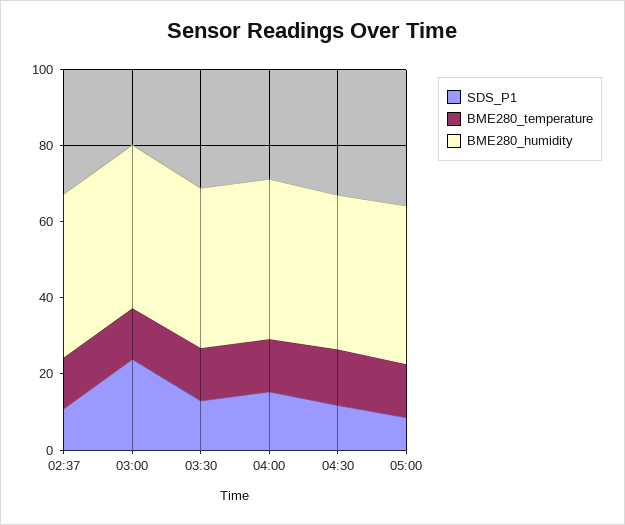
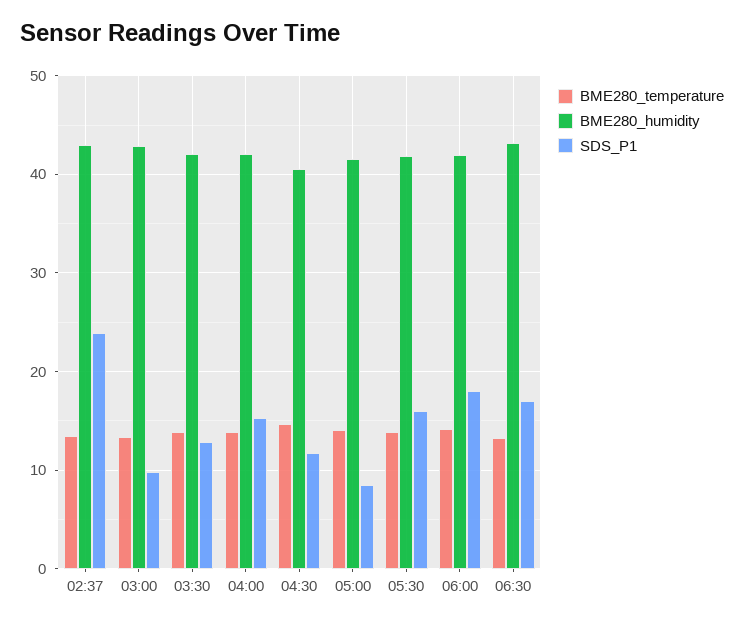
SDS_P1, 02:37: 10 -> 24
SDS_P1, 03:00: 25 -> 10
BME280_temperature, 05:30: none -> 14
BME280_humidity, 05:30: none -> 42
SDS_P1, 05:30: none -> 16
BME280_temperature, 06:00: none -> 14
BME280_humidity, 06:00: none -> 42
SDS_P1, 06:00: none -> 18
BME280_temperature, 06:30: none -> 13
BME280_humidity, 06:30: none -> 43
SDS_P1, 06:30: none -> 17

